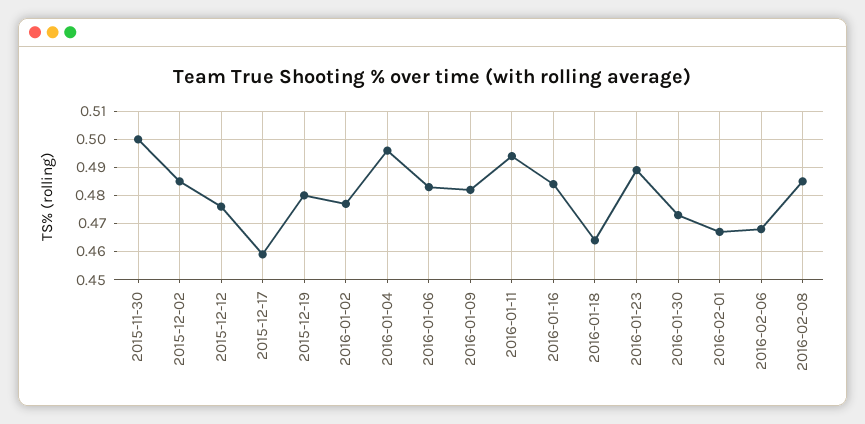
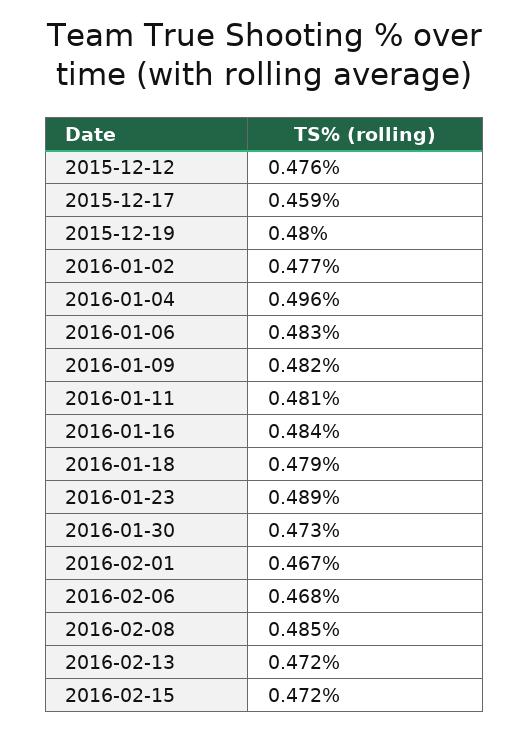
2015-11-30: 0.5 -> none
2015-12-02: 0.485 -> none
2016-01-11: 0.495 -> 0.481
2016-01-18: 0.465 -> 0.479
2016-02-13: none -> 0.472
2016-02-15: none -> 0.472

